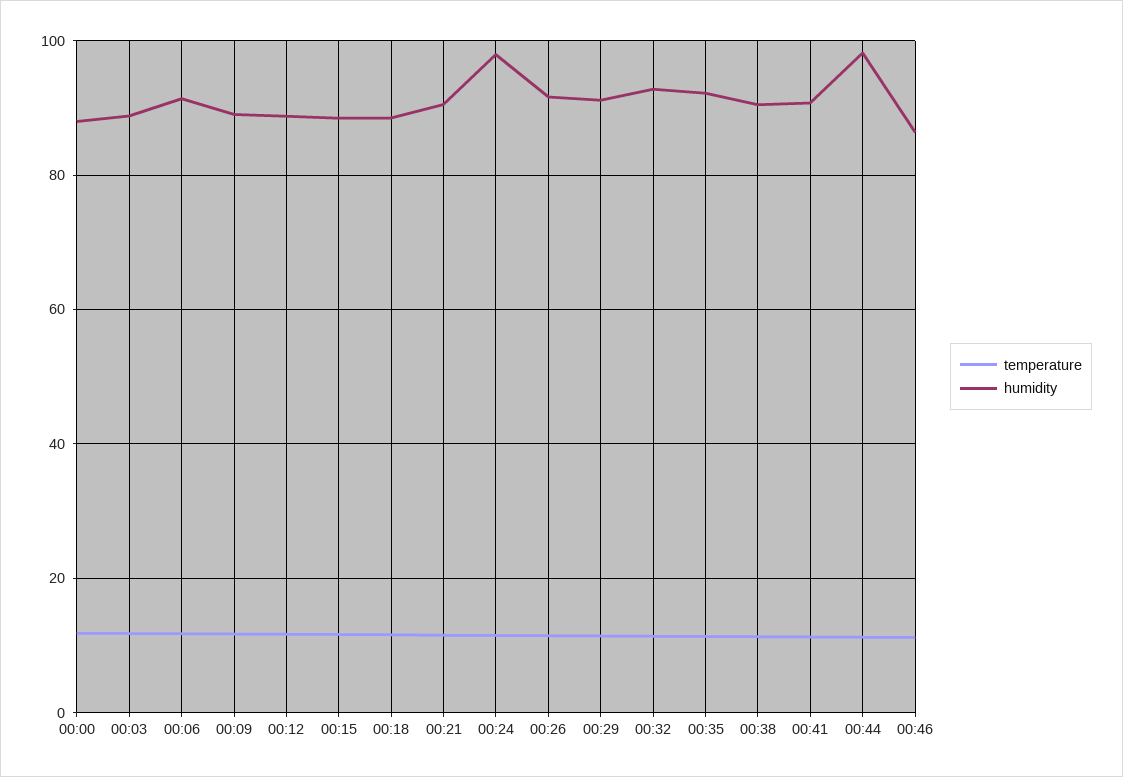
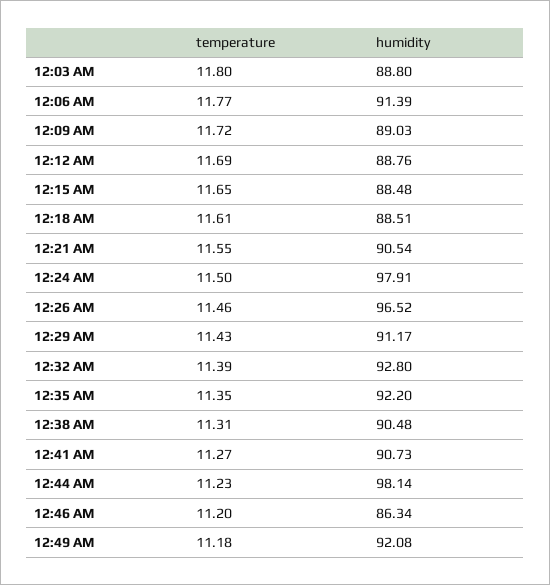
temperature, 00:00: 12 -> none
humidity, 00:00: 88 -> none
humidity, 00:26: 92 -> 96.52
temperature, 12:49 AM: none -> 11.18
humidity, 12:49 AM: none -> 92.08

